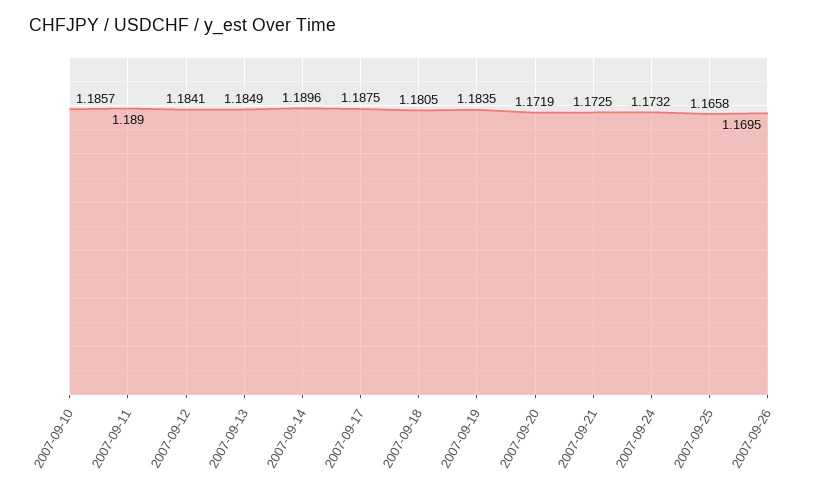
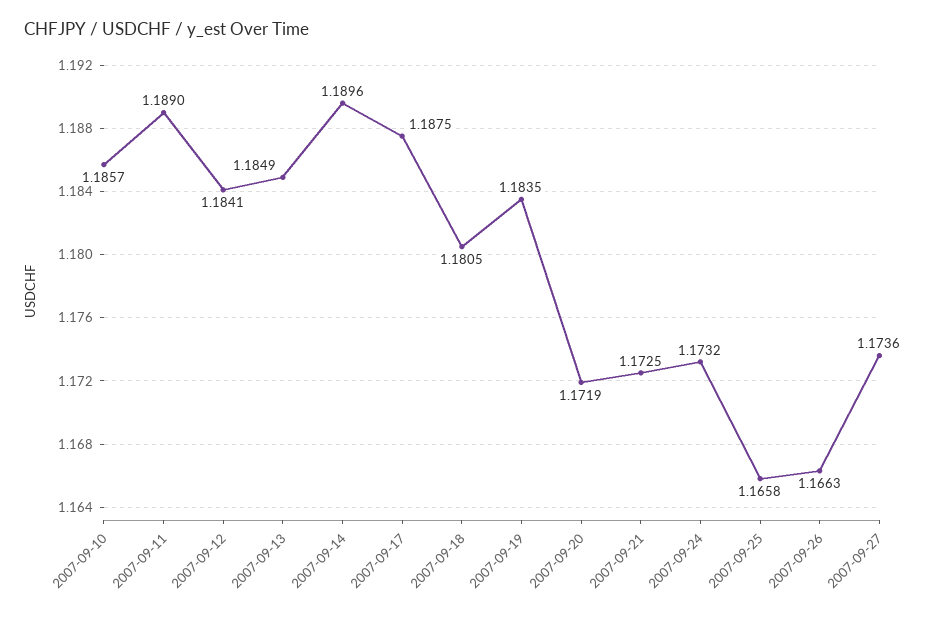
2007-09-26: 1.1695 -> 1.1663
2007-09-27: none -> 1.1736

